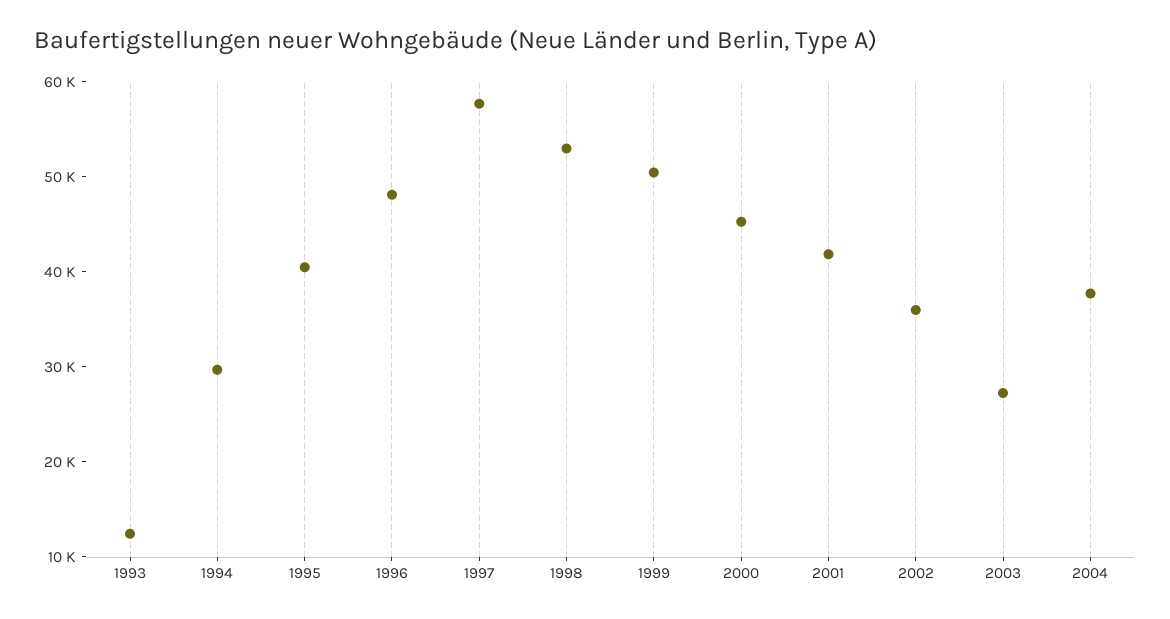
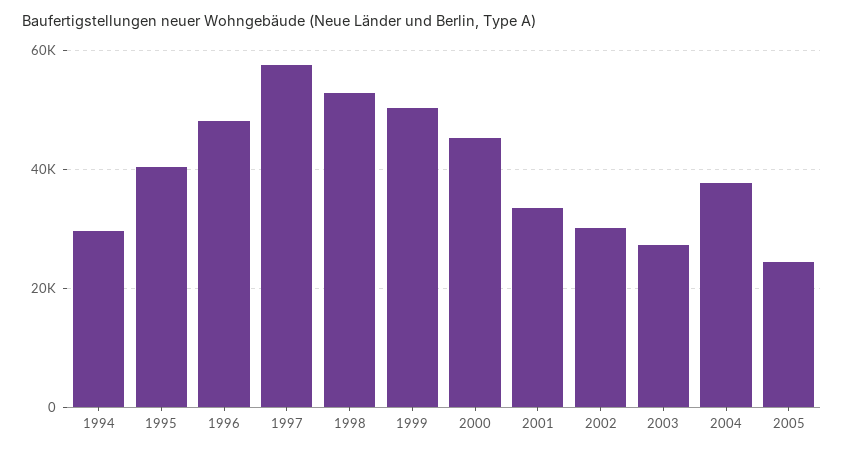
1993: 12000 -> none
2001: 42000 -> 34000
2002: 36000 -> 30000
2005: none -> 24000

